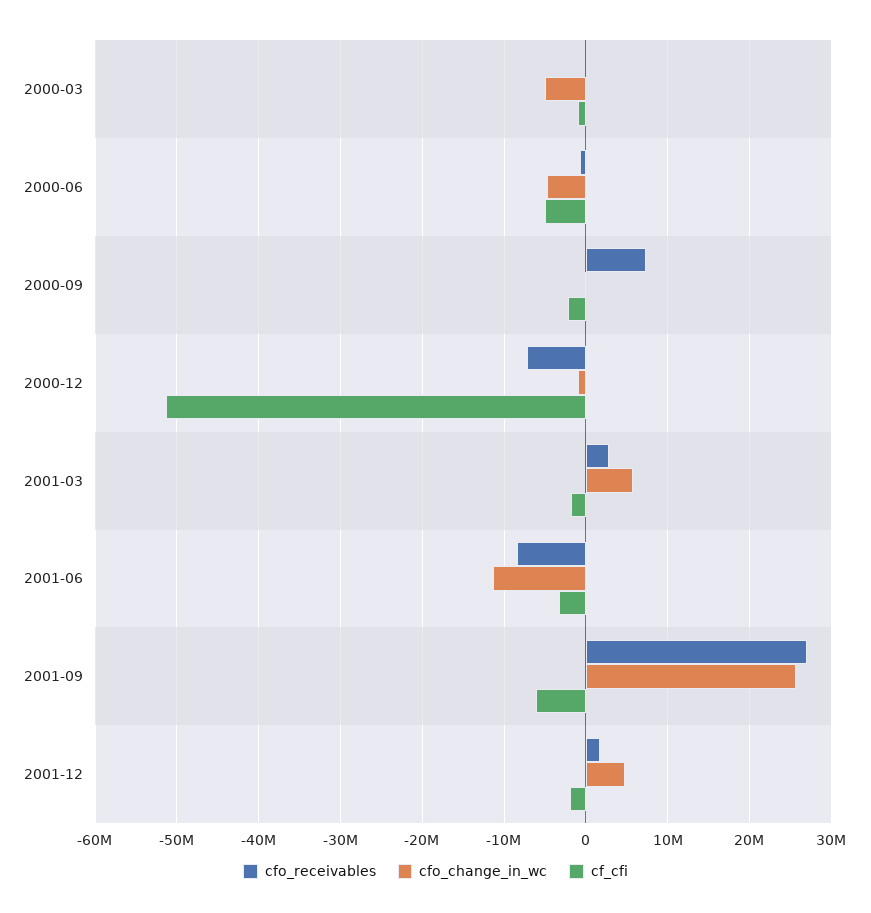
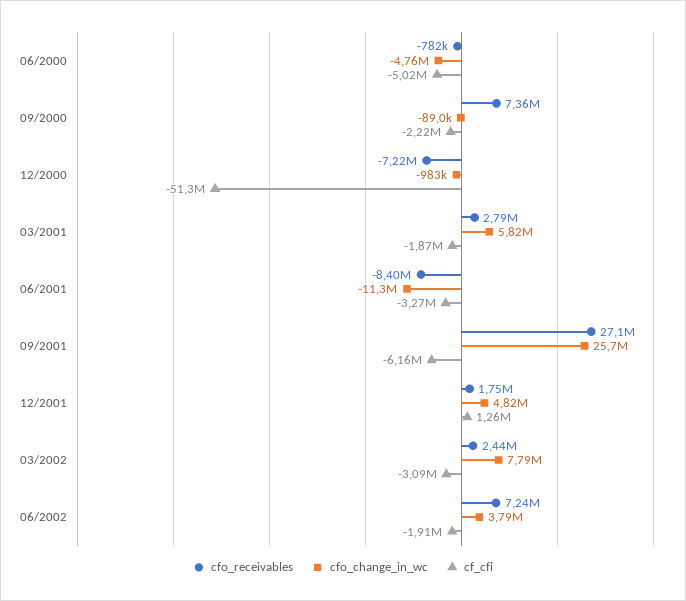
cfo_receivables, 2000-03: 0 -> none
cfo_change_in_wc, 2000-03: -5000000 -> none
cf_cfi, 2000-03: -1000000 -> none
cf_cfi, 2001-12: -2000000 -> 1260000
cfo_receivables, 03/2002: none -> 2440000
cfo_change_in_wc, 03/2002: none -> 7790000
cf_cfi, 03/2002: none -> -3090000
cfo_receivables, 06/2002: none -> 7240000
cfo_change_in_wc, 06/2002: none -> 3790000
cf_cfi, 06/2002: none -> -1910000

